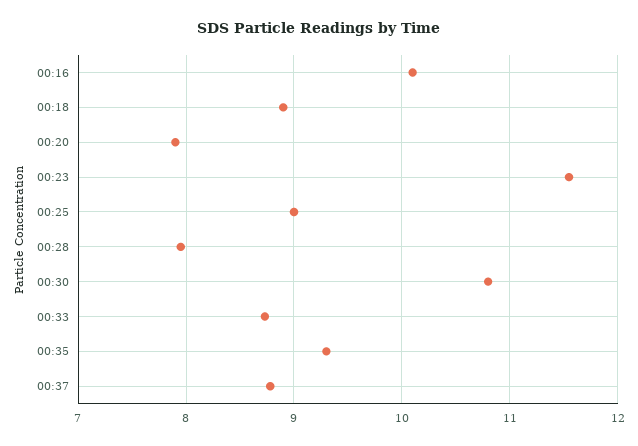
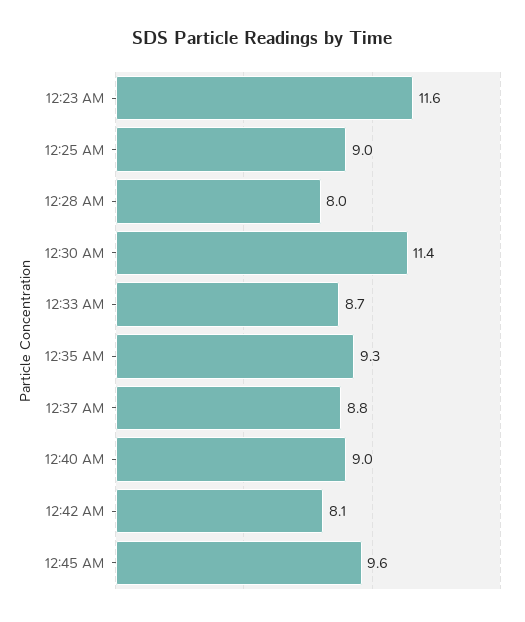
00:16: 10.1 -> none
00:18: 8.9 -> none
00:20: 7.9 -> none
00:30: 10.8 -> 11.4
12:40 AM: none -> 9
12:42 AM: none -> 8.1
12:45 AM: none -> 9.6

